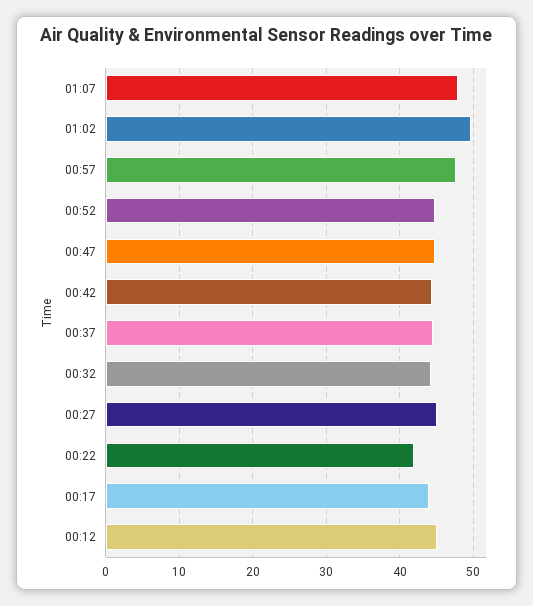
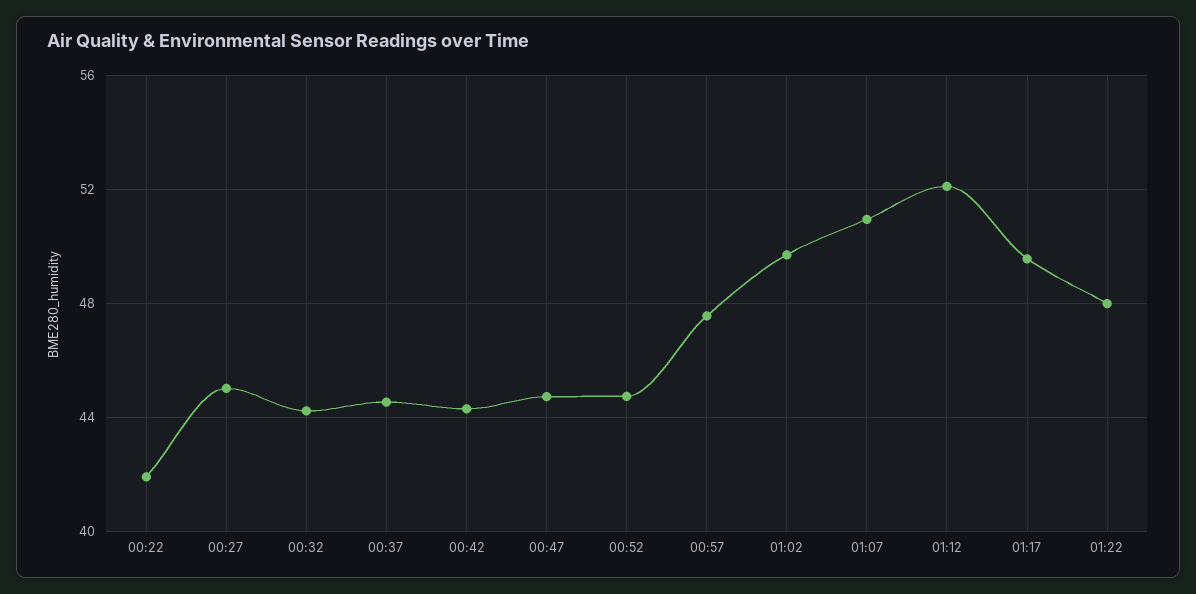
01:07: 48 -> 51
00:17: 44 -> none
00:12: 45 -> none
01:12: none -> 52
01:17: none -> 49.5
01:22: none -> 48

